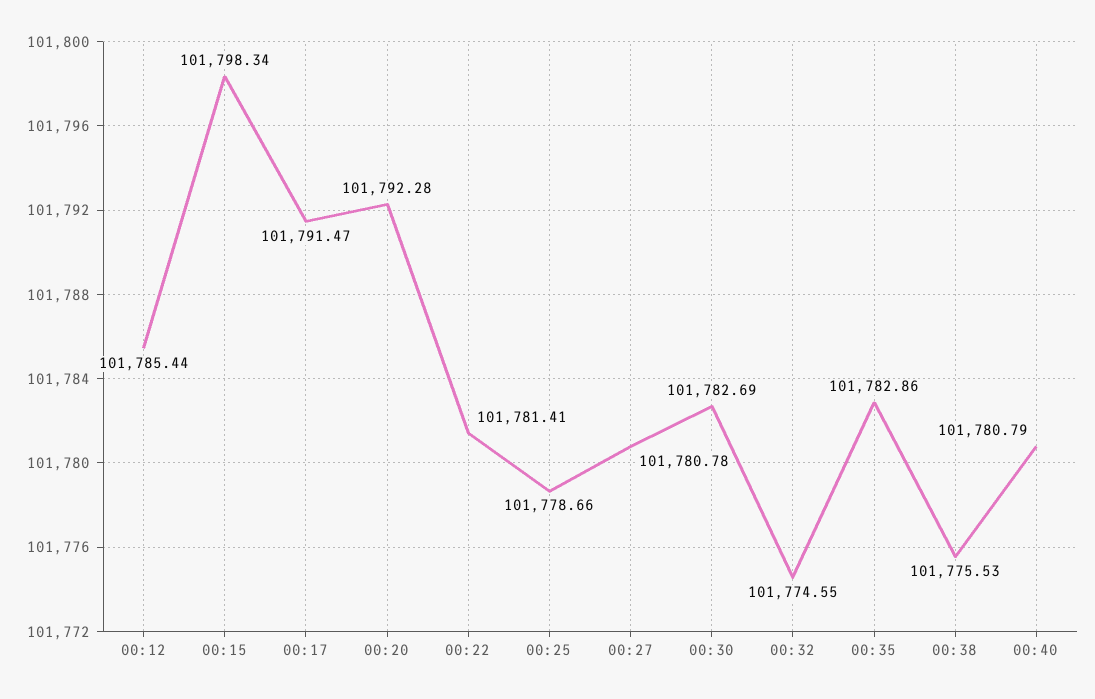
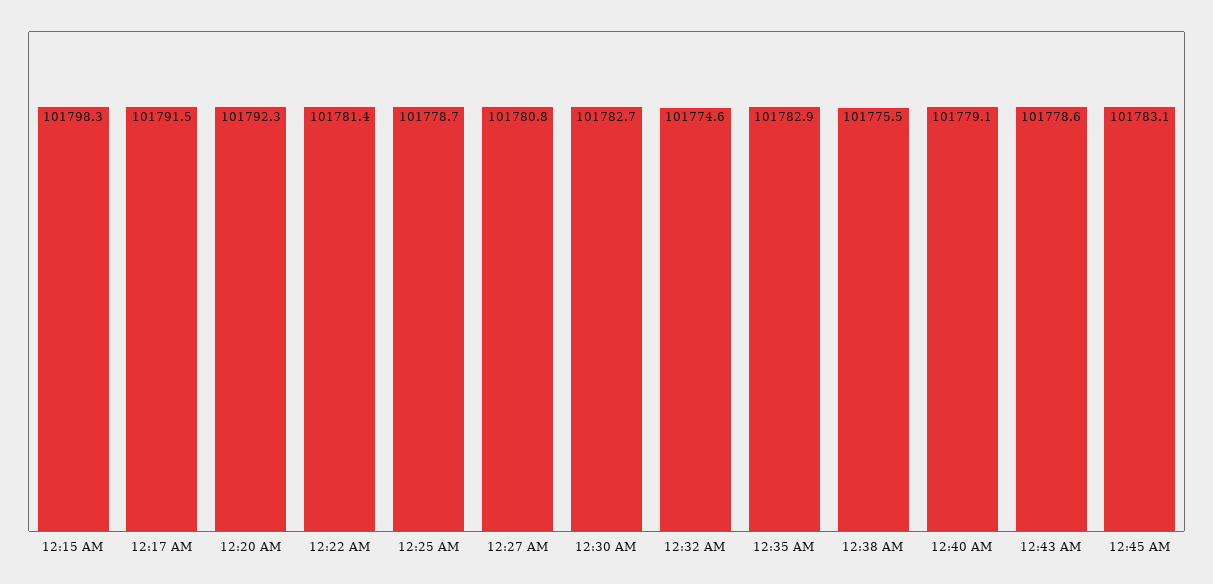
00:12: 101785.44 -> none
00:40: 101780.79 -> 101779.1
12:43 AM: none -> 101778.6
12:45 AM: none -> 101783.1

